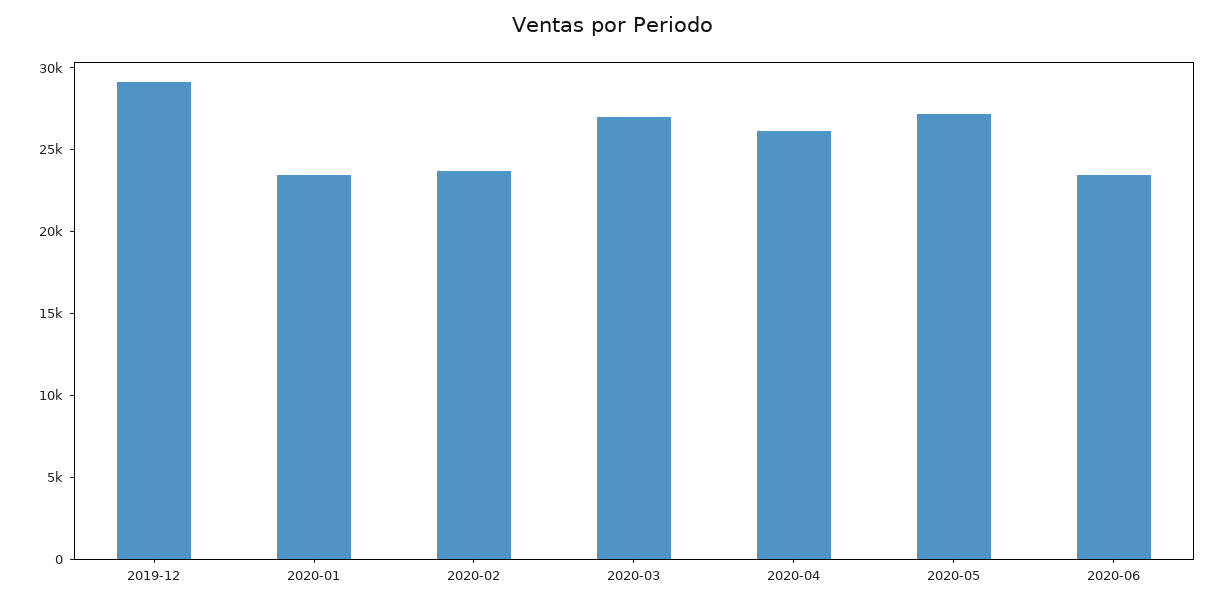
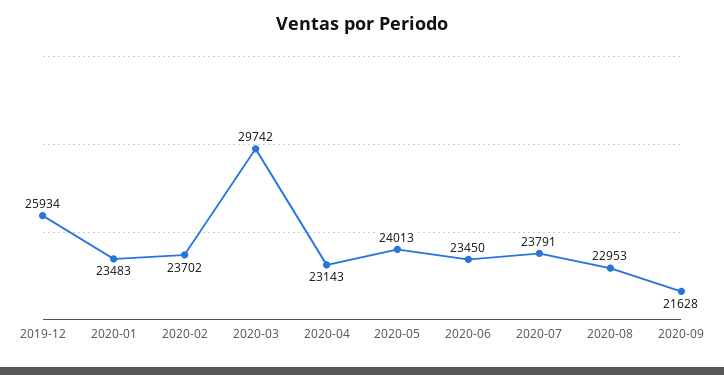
2019-12: 29000 -> 25934
2020-03: 27000 -> 29742
2020-04: 26000 -> 23143
2020-05: 27000 -> 24013
2020-07: none -> 23791
2020-08: none -> 22953
2020-09: none -> 21628

